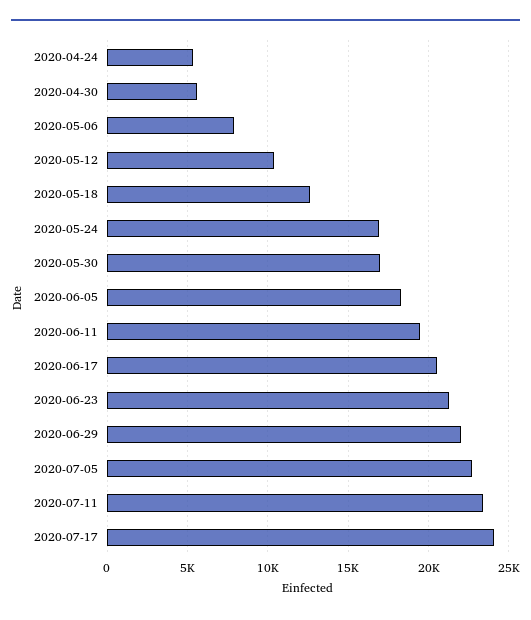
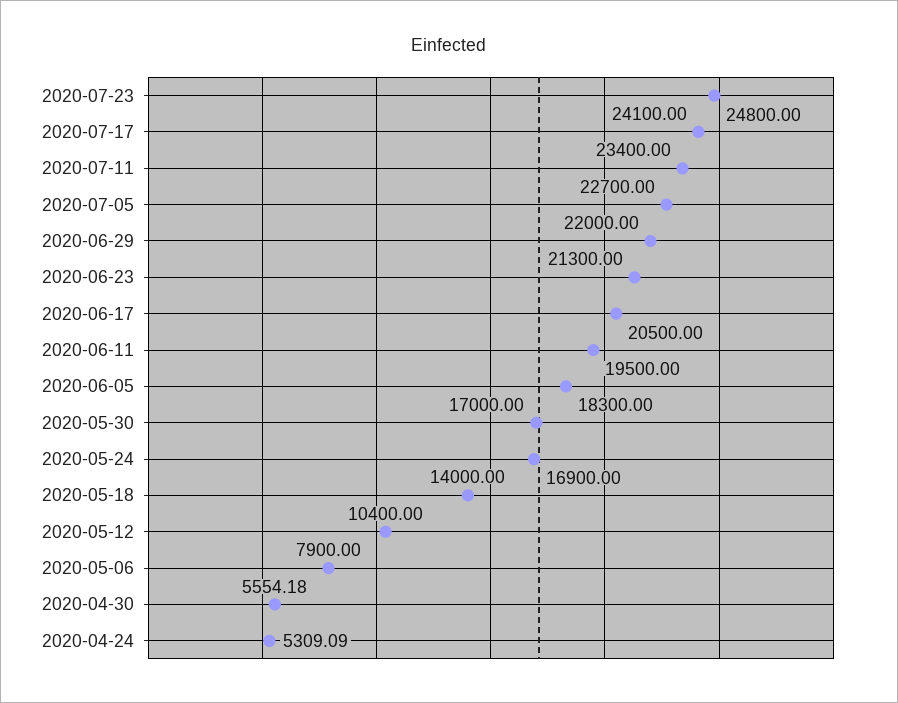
2020-05-18: 12500 -> 14000
2020-07-23: none -> 24800

